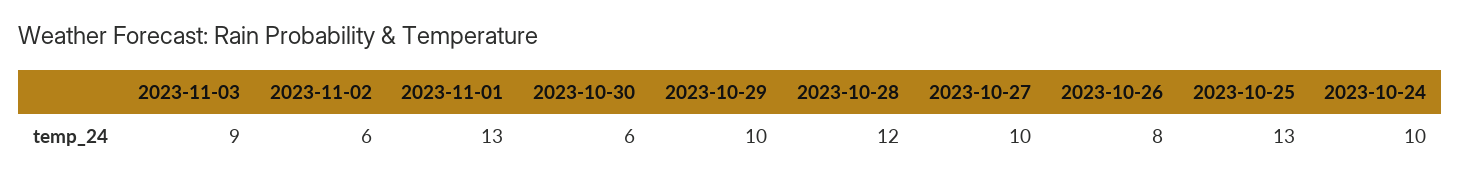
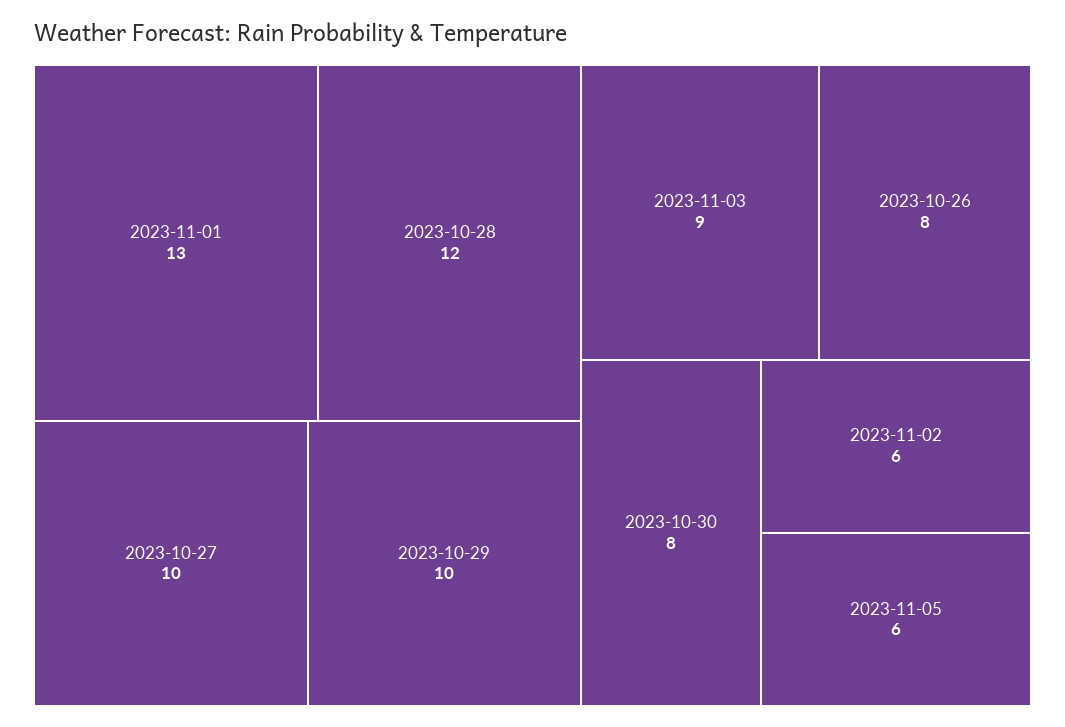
2023-10-30: 6 -> 8
2023-10-25: 13 -> none
2023-10-24: 10 -> none
2023-11-05: none -> 6

